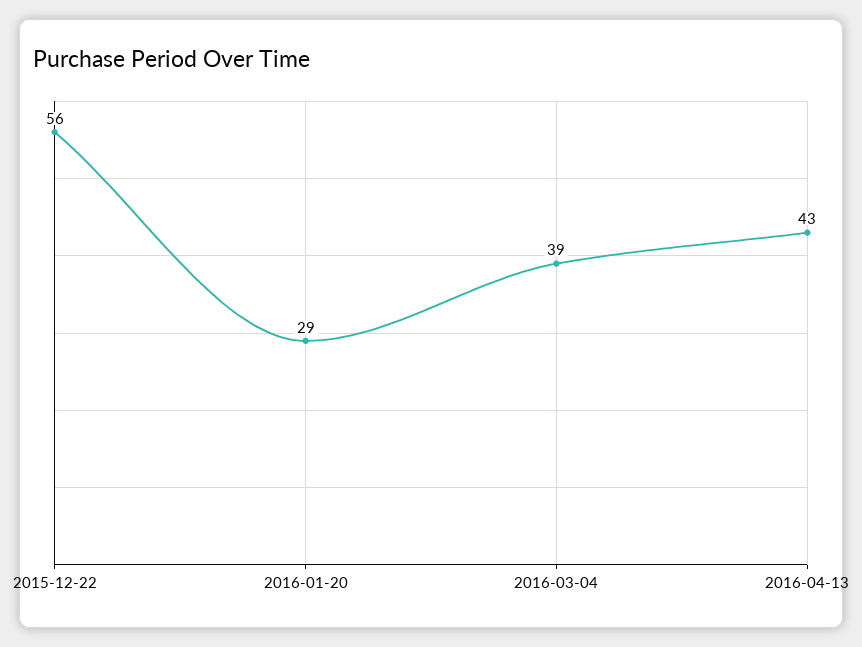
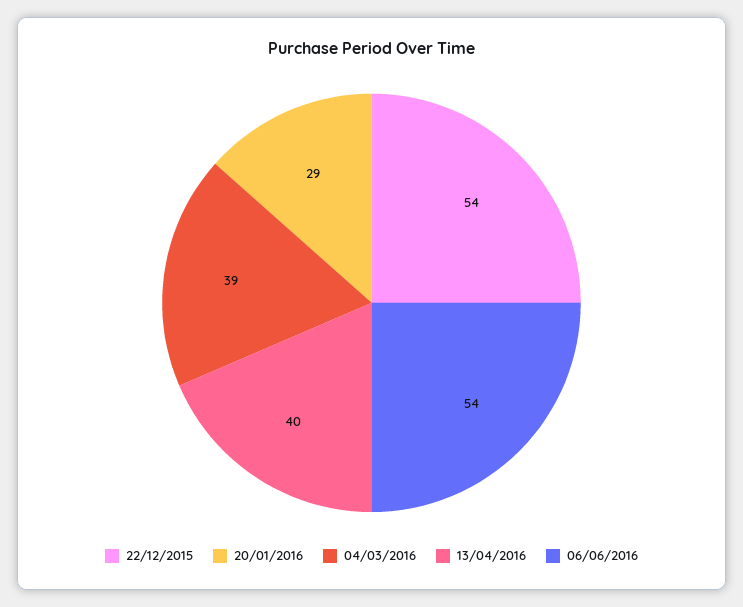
2015-12-22: 56 -> 54
2016-04-13: 43 -> 40
06/06/2016: none -> 54

